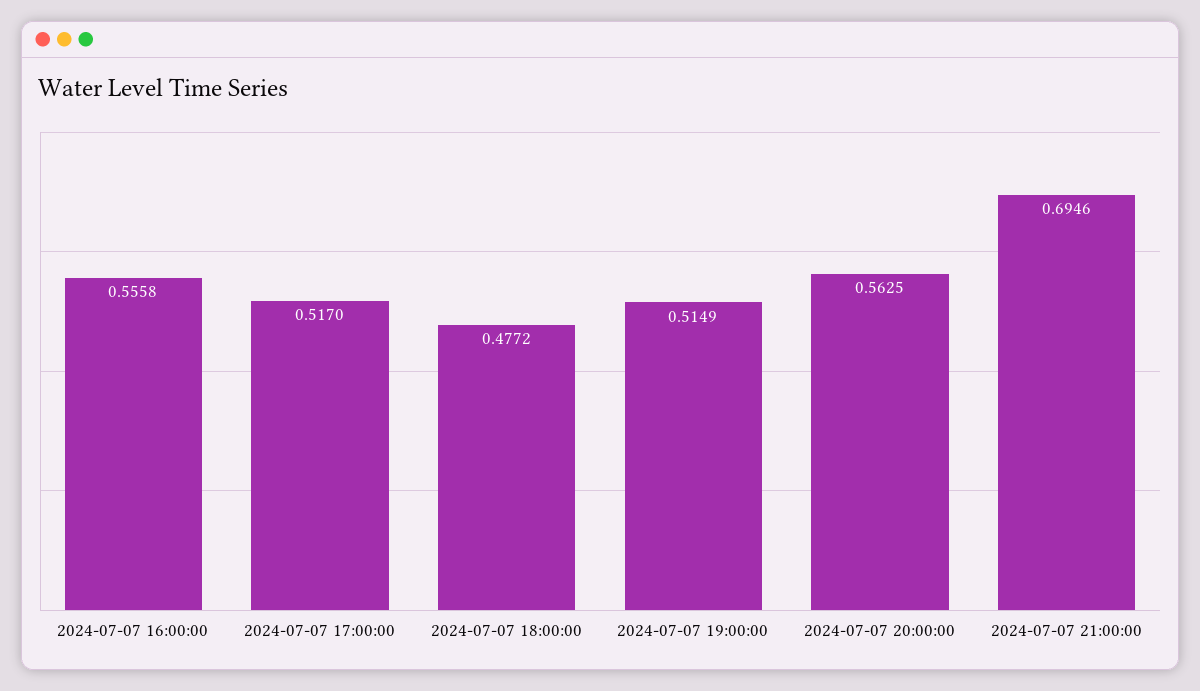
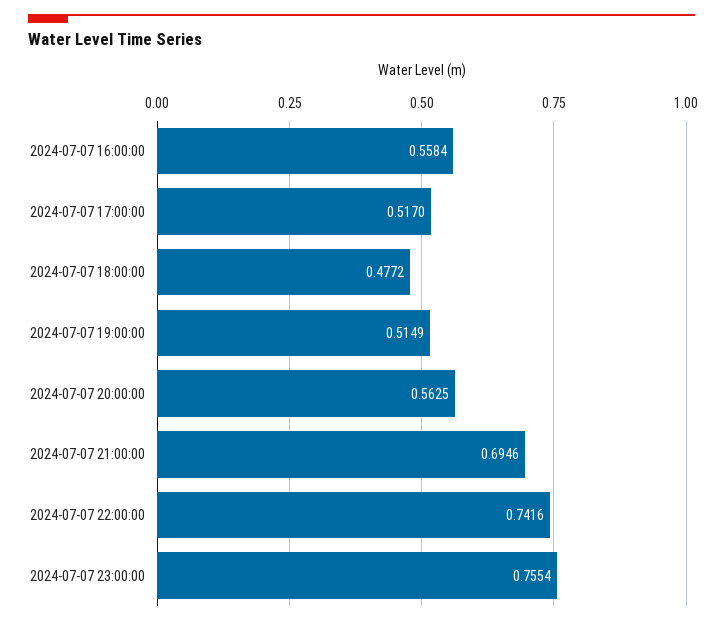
2024-07-07 16:00:00: 0.5558 -> 0.5584
2024-07-07 22:00:00: none -> 0.7416
2024-07-07 23:00:00: none -> 0.7554

